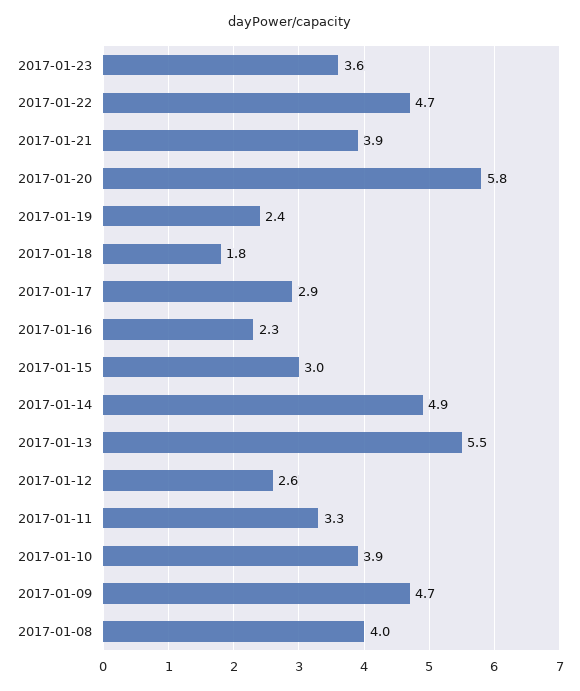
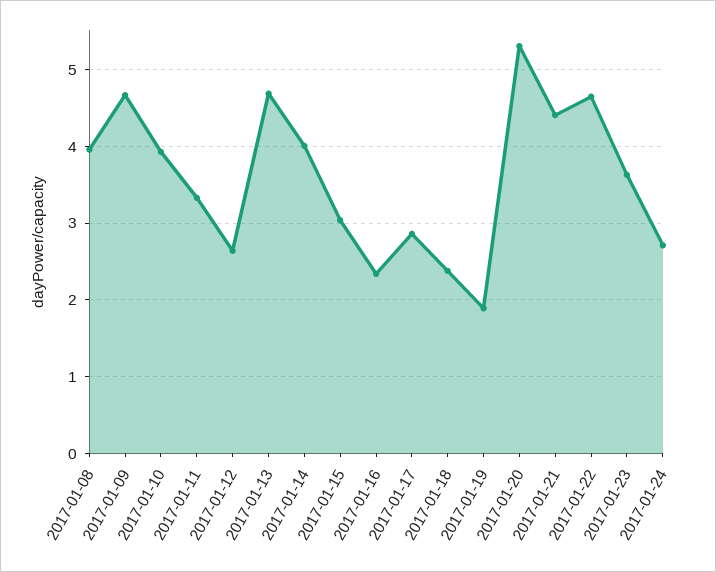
2017-01-21: 3.9 -> 4.4
2017-01-20: 5.8 -> 5.3
2017-01-19: 2.4 -> 1.9
2017-01-18: 1.8 -> 2.4
2017-01-14: 4.9 -> 4
2017-01-13: 5.5 -> 4.7
2017-01-24: none -> 2.7

